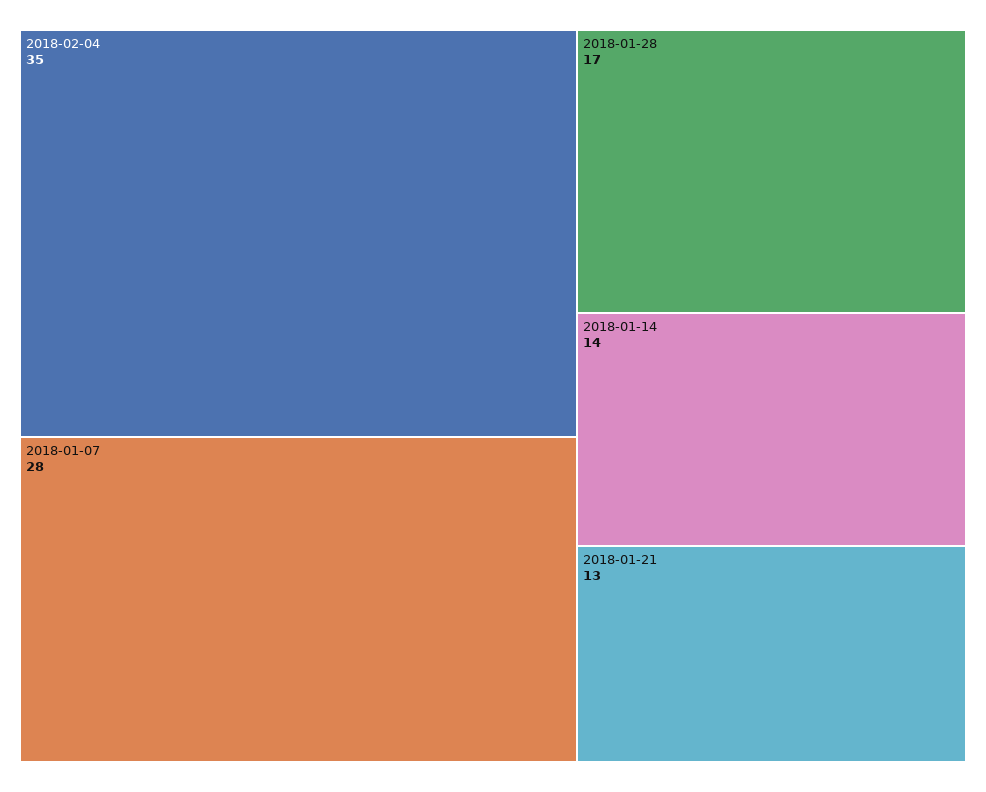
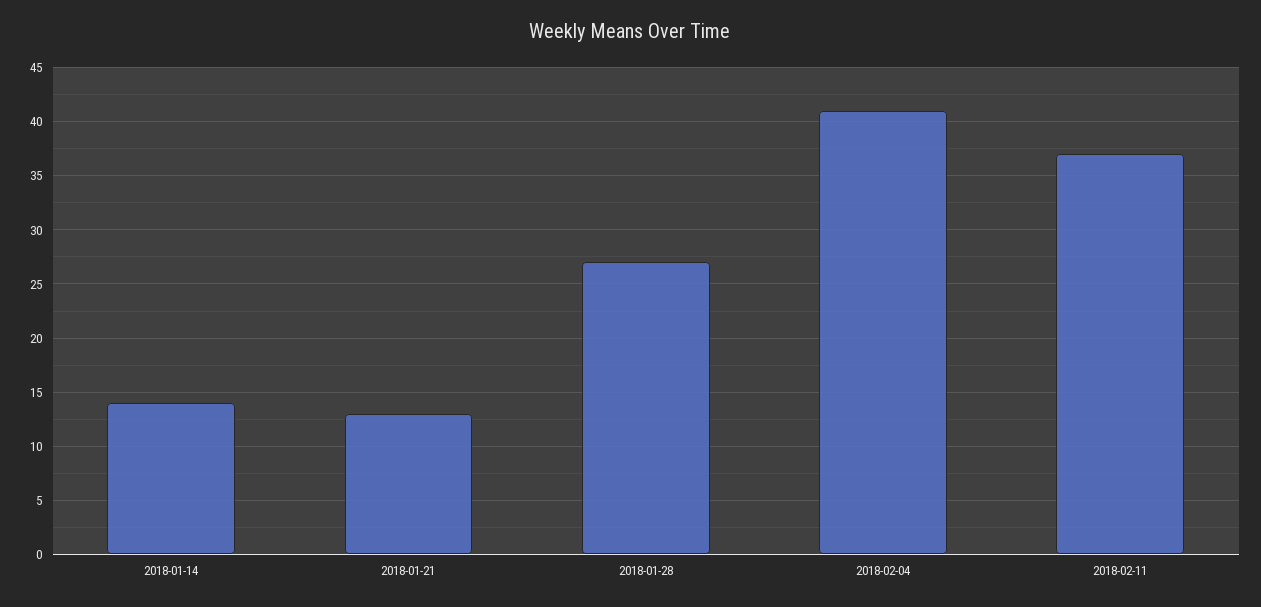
2018-02-04: 35 -> 41
2018-01-07: 28 -> none
2018-01-28: 17 -> 27
2018-02-11: none -> 37

